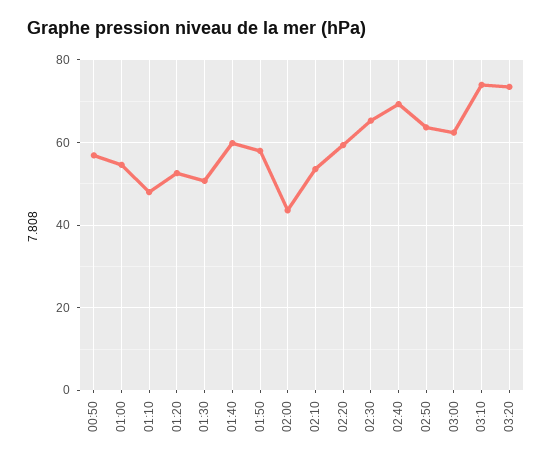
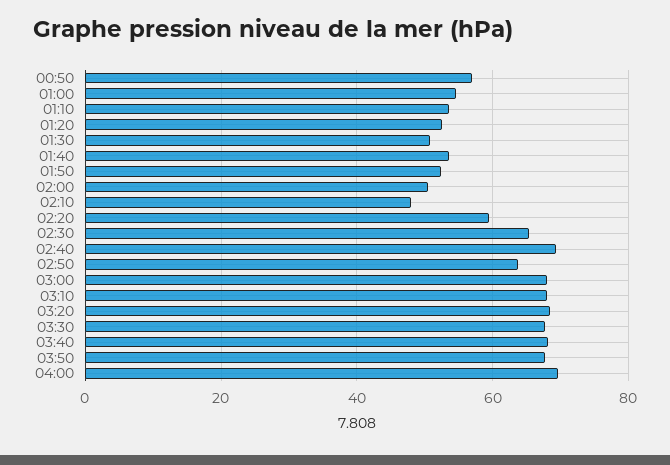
01:10: 48 -> 54
01:40: 60 -> 54
01:50: 58 -> 52
02:00: 44 -> 50
02:10: 54 -> 48
03:00: 62 -> 68
03:10: 74 -> 68
03:20: 74 -> 68
03:30: none -> 68
03:40: none -> 68
03:50: none -> 68
04:00: none -> 70

